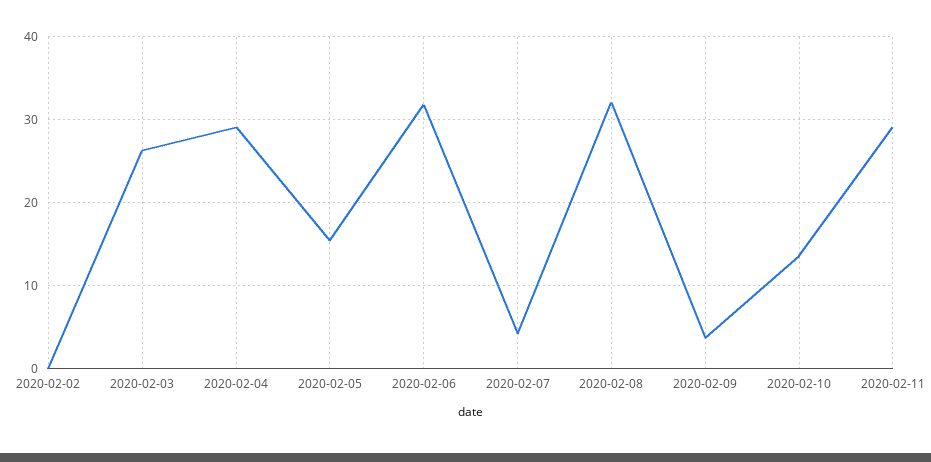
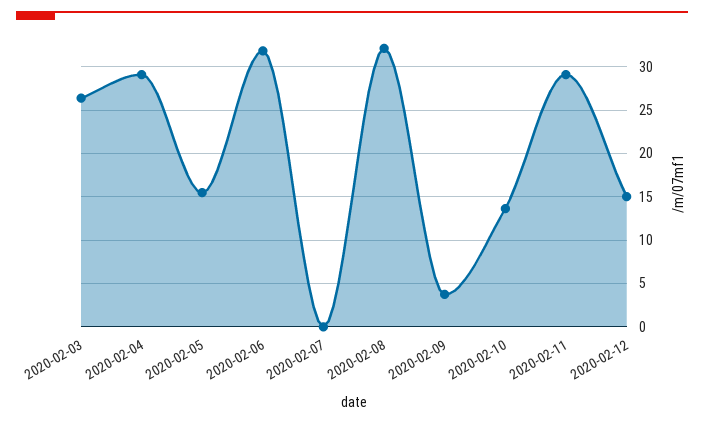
2020-02-02: 0 -> none
2020-02-07: 4 -> 0
2020-02-12: none -> 15

